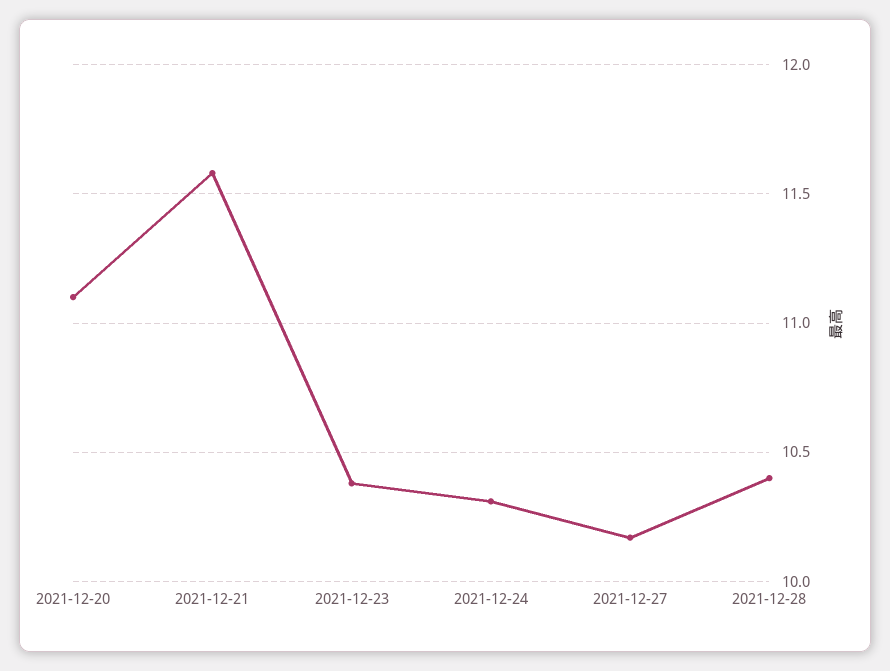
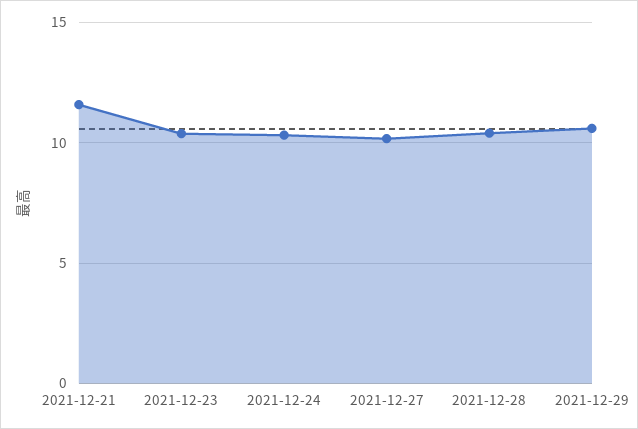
2021-12-20: 11.1 -> none
2021-12-29: none -> 10.5

